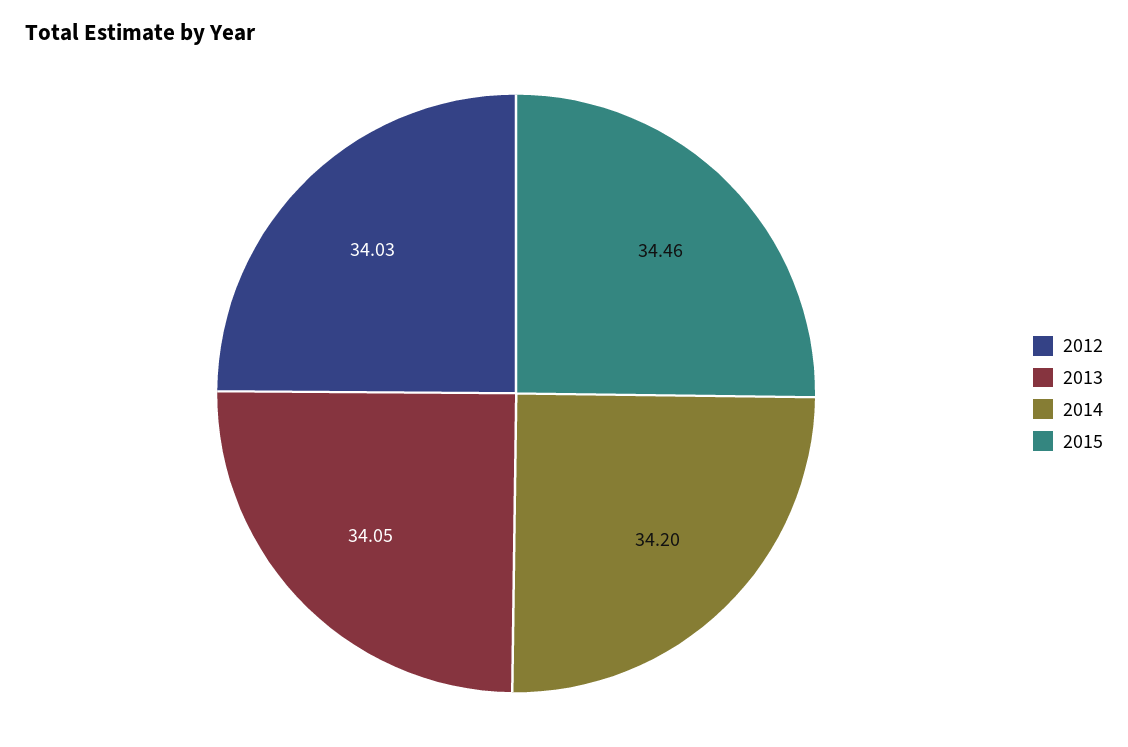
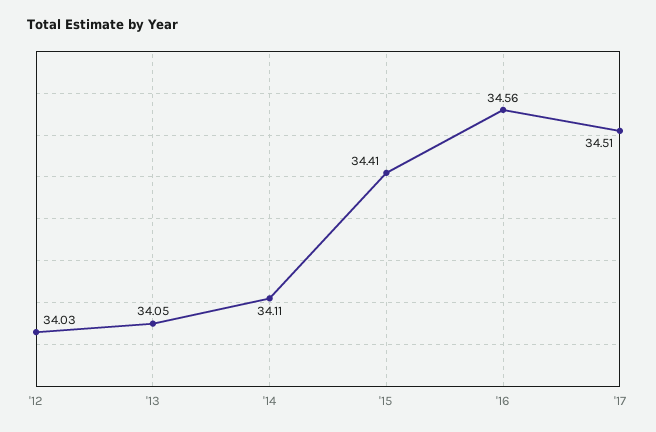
2014: 34.2 -> 34.11
2015: 34.46 -> 34.41
'16: none -> 34.56
'17: none -> 34.51

